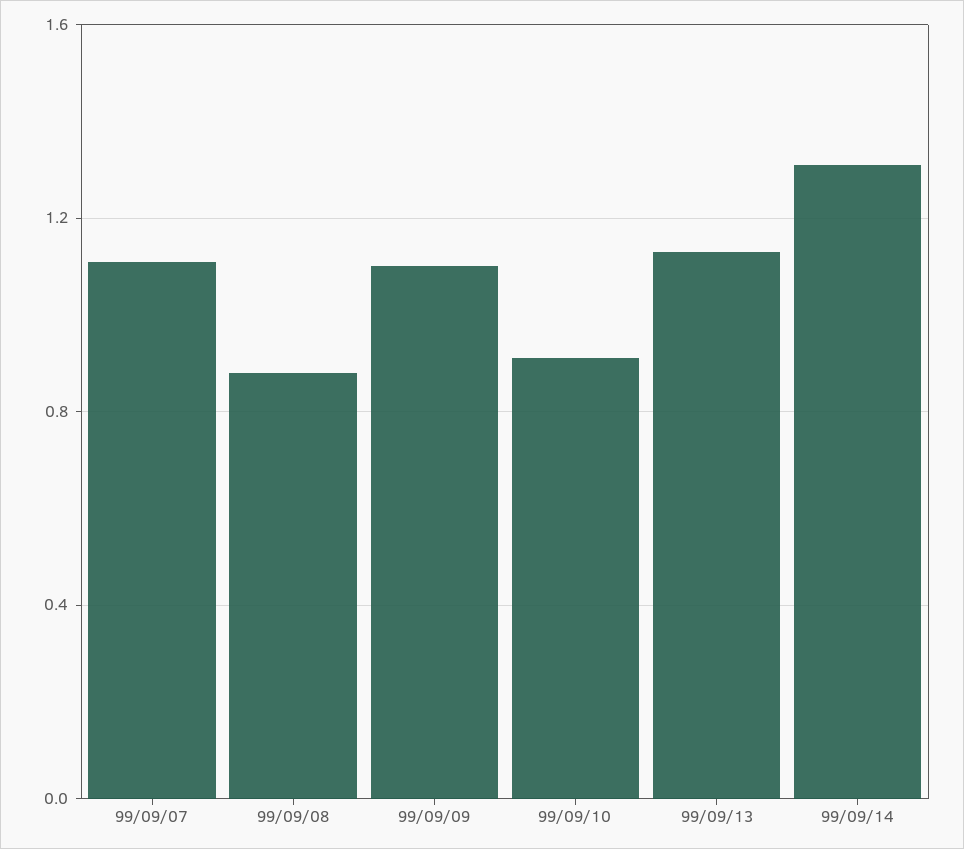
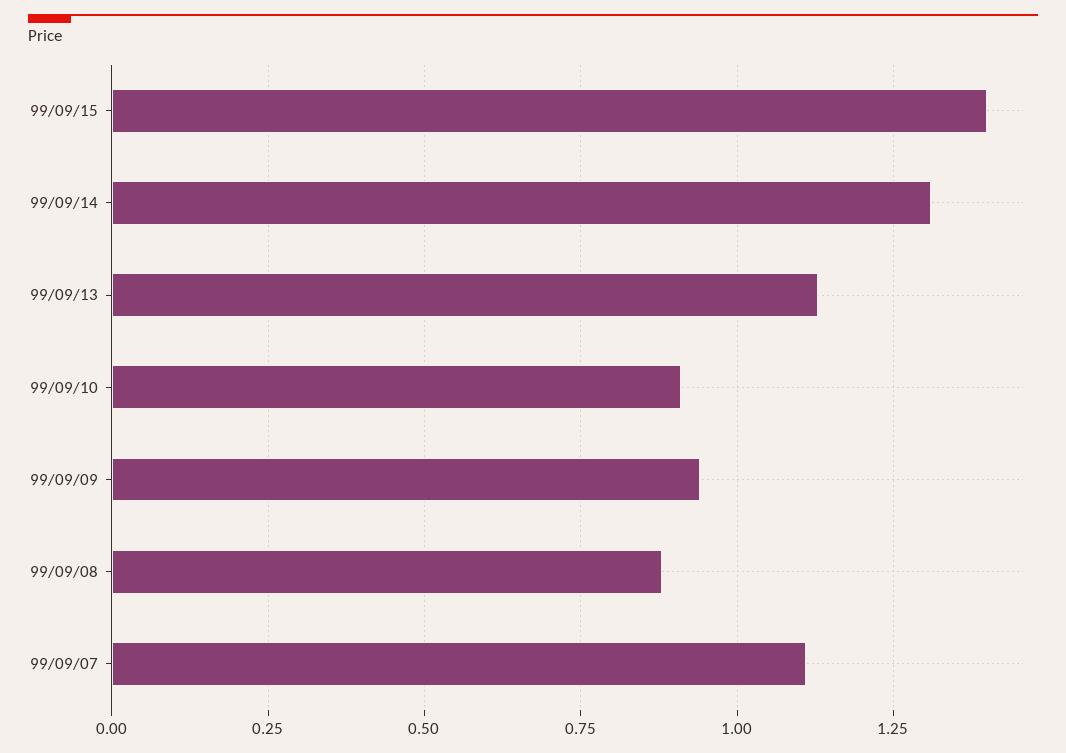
99/09/09: 1.1 -> 0.95
99/09/15: none -> 1.4

